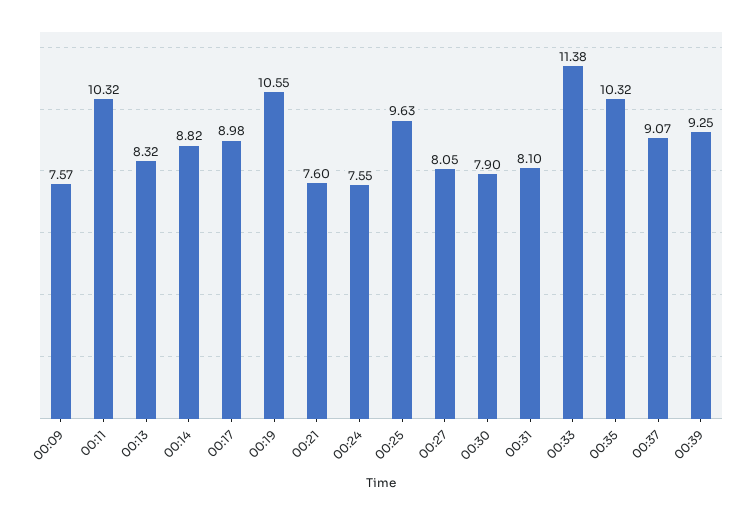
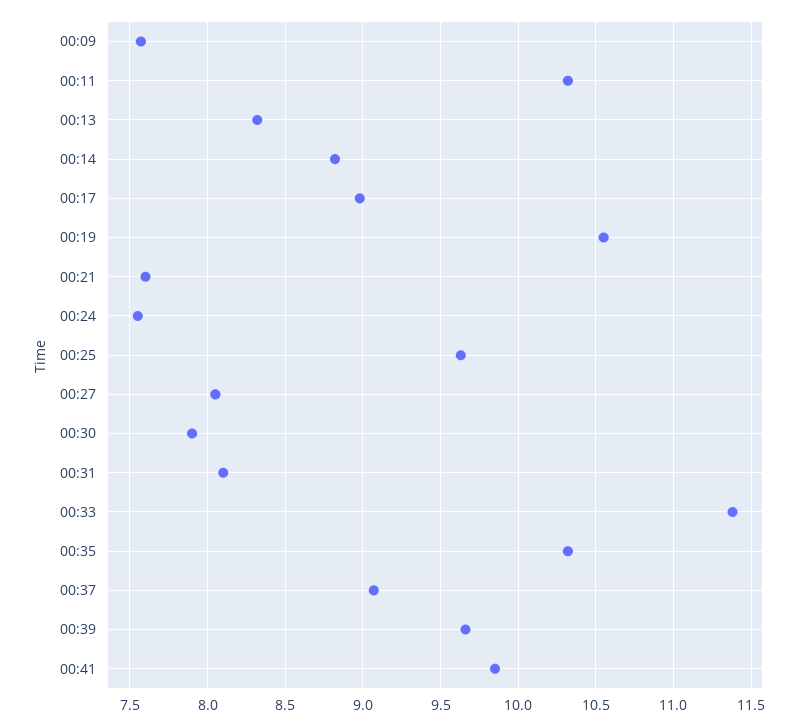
00:39: 9.25 -> 9.65
00:41: none -> 9.85

